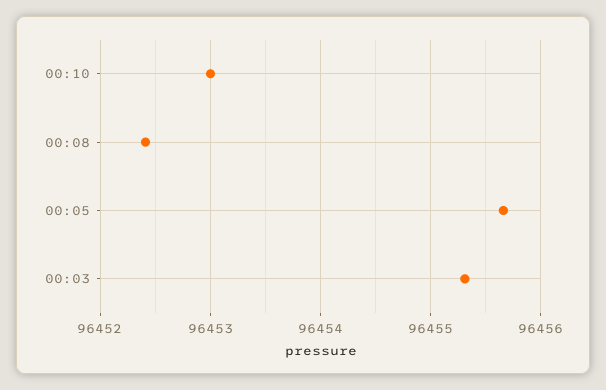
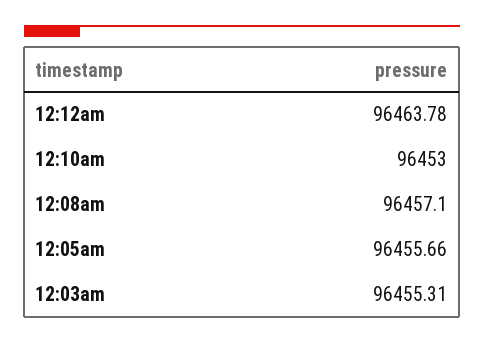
00:08: 96452.4 -> 96457.1
12:12am: none -> 96463.78

